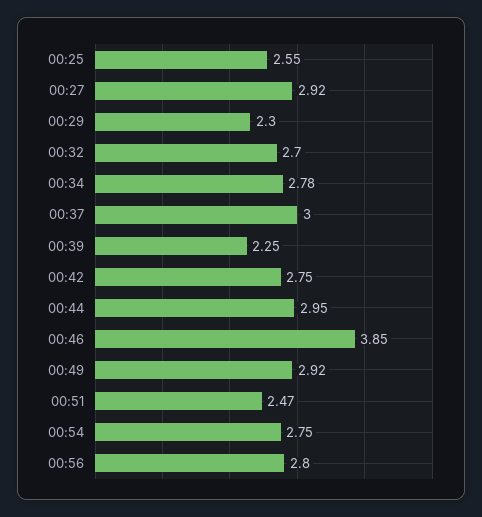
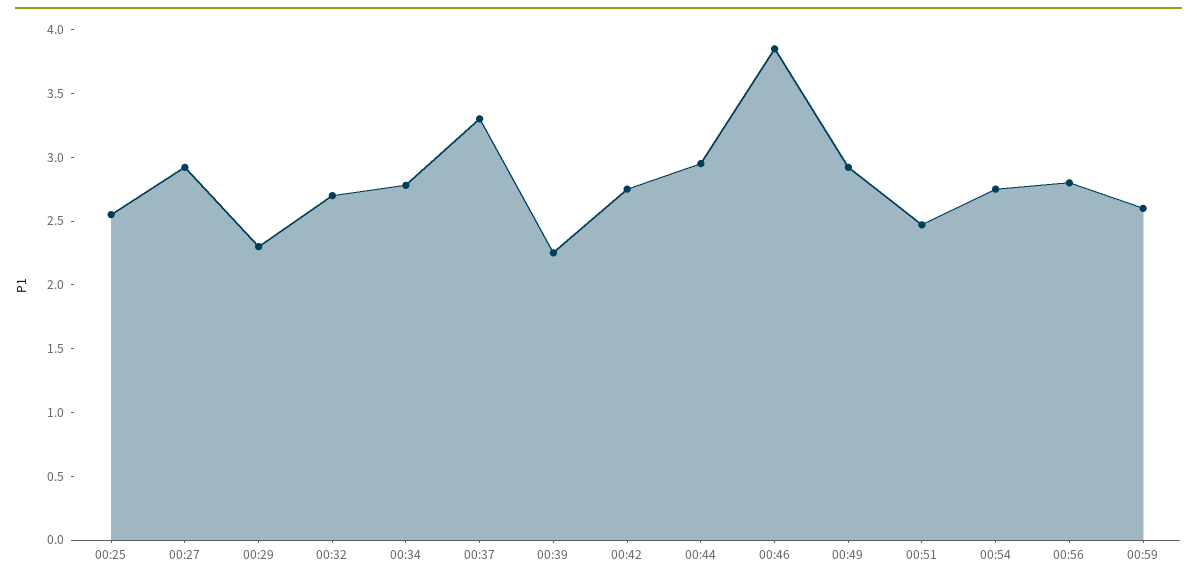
00:37: 3 -> 3.3
00:59: none -> 2.6

